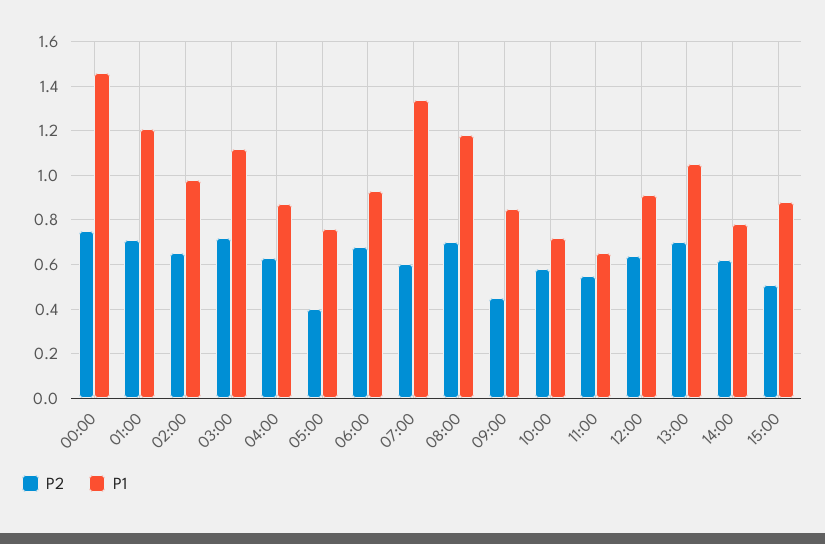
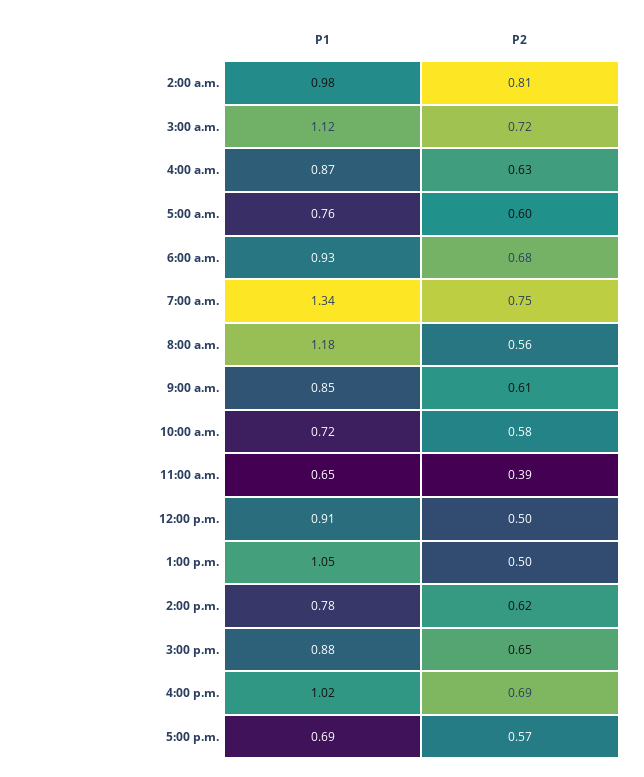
P2, 00:00: 0.75 -> none
P1, 00:00: 1.45 -> none
P2, 01:00: 0.7 -> none
P1, 01:00: 1.2 -> none
P2, 02:00: 0.65 -> 0.81
P2, 05:00: 0.4 -> 0.6
P2, 07:00: 0.6 -> 0.75
P2, 08:00: 0.7 -> 0.56
P2, 09:00: 0.45 -> 0.61
P2, 11:00: 0.55 -> 0.39
P2, 12:00: 0.65 -> 0.5
P2, 13:00: 0.7 -> 0.5
P2, 15:00: 0.5 -> 0.65
P1, 4:00 p.m.: none -> 1.02
P2, 4:00 p.m.: none -> 0.69
P1, 5:00 p.m.: none -> 0.69
P2, 5:00 p.m.: none -> 0.57

